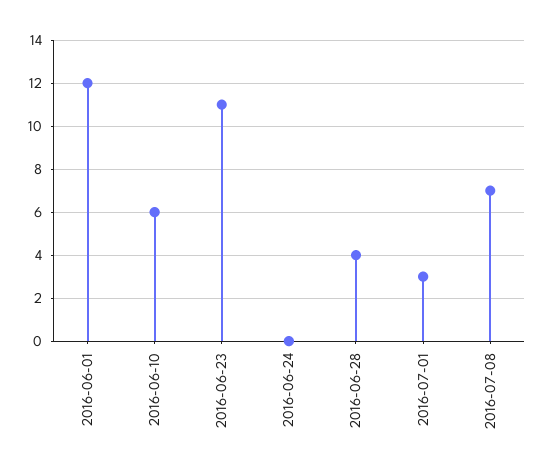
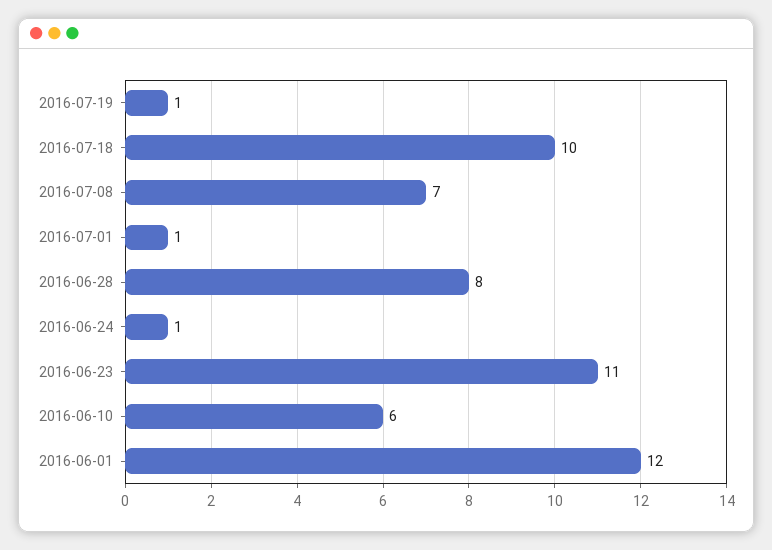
2016-06-24: 0 -> 1
2016-06-28: 4 -> 8
2016-07-01: 3 -> 1
2016-07-19: none -> 1
2016-07-18: none -> 10

